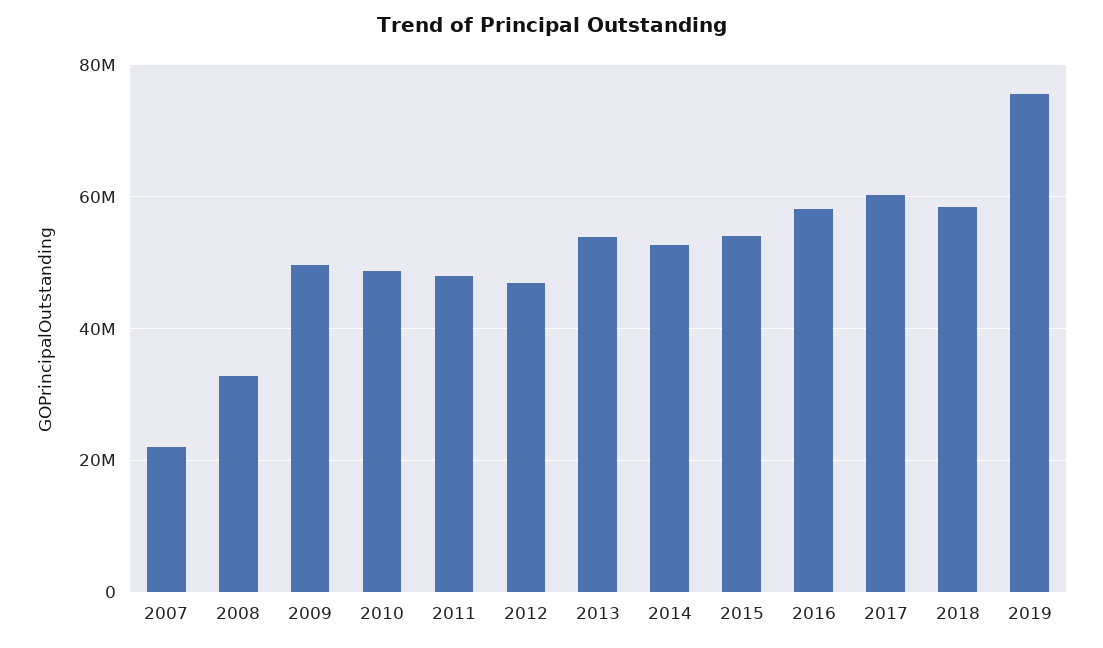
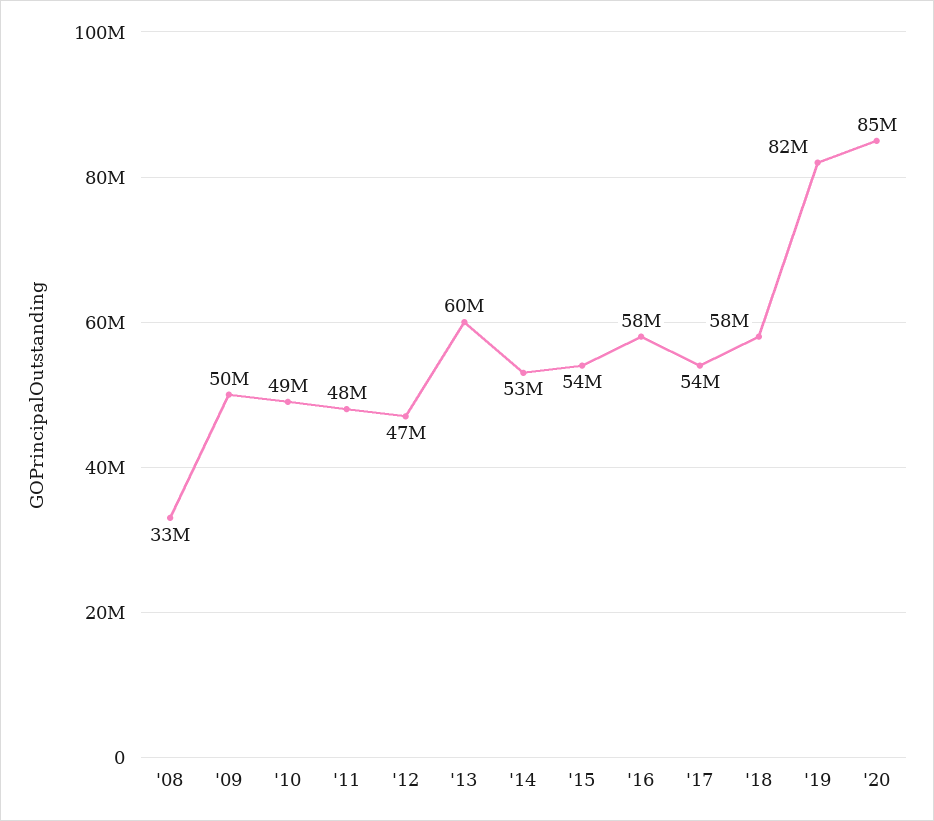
2007: 22000000 -> none
2013: 54000000 -> 60000000
2017: 60000000 -> 54000000
2019: 76000000 -> 82000000
'20: none -> 85000000

